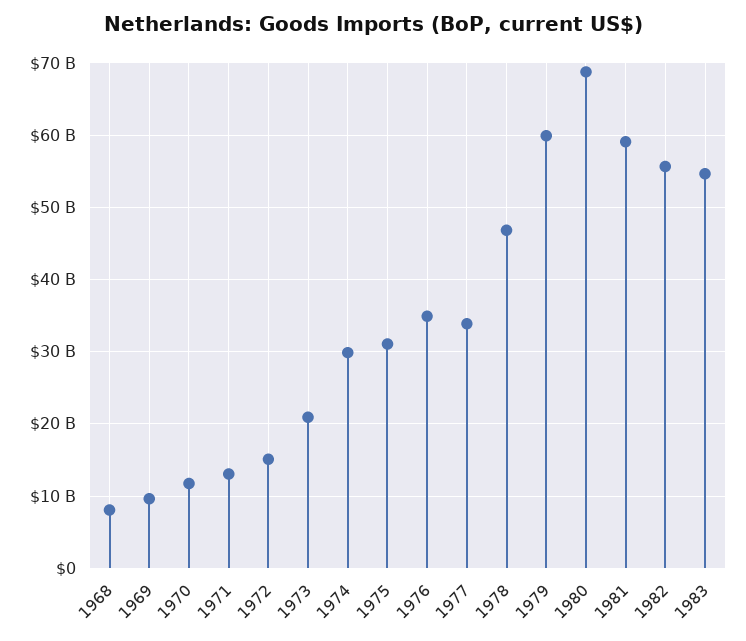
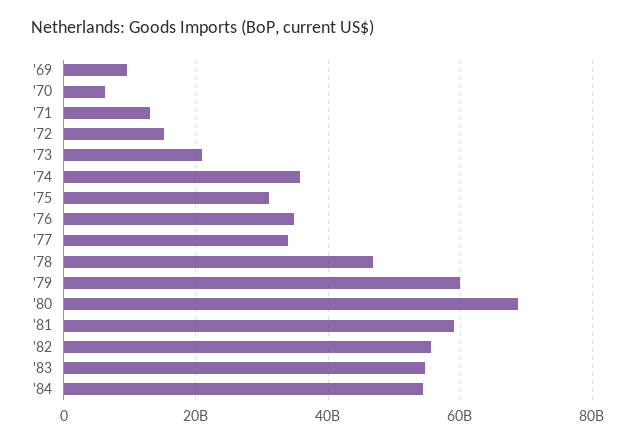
1968: 8000000000 -> none
1970: 12000000000 -> 6000000000
1974: 30000000000 -> 36000000000
'84: none -> 54000000000

